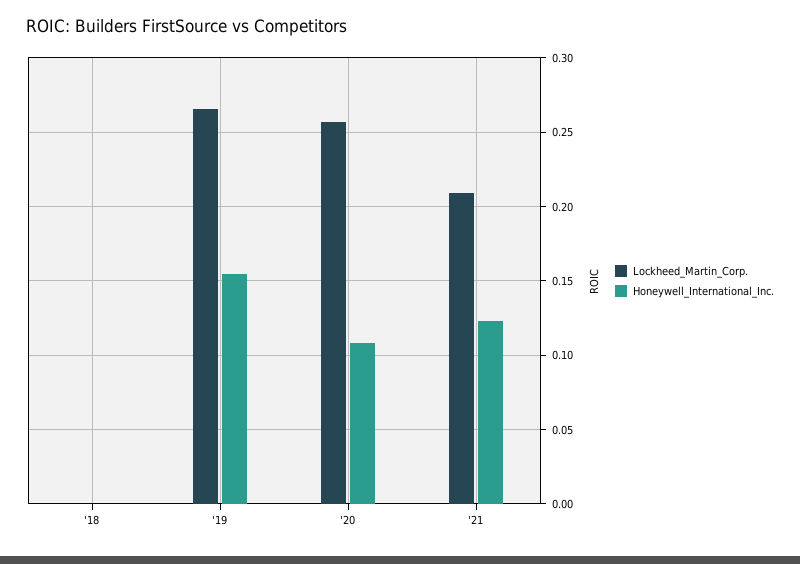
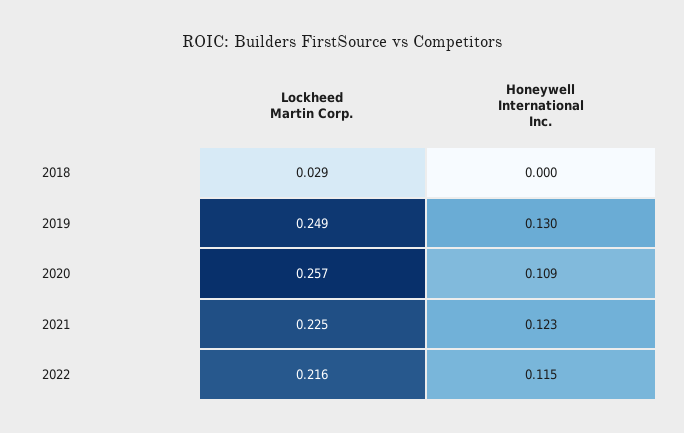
Lockheed_Martin_Corp., '18: 0 -> 0.029
Lockheed_Martin_Corp., '19: 0.265 -> 0.249
Honeywell_International_Inc., '19: 0.155 -> 0.13
Lockheed_Martin_Corp., '21: 0.21 -> 0.225
Lockheed_Martin_Corp., 2022: none -> 0.216
Honeywell_International_Inc., 2022: none -> 0.115

